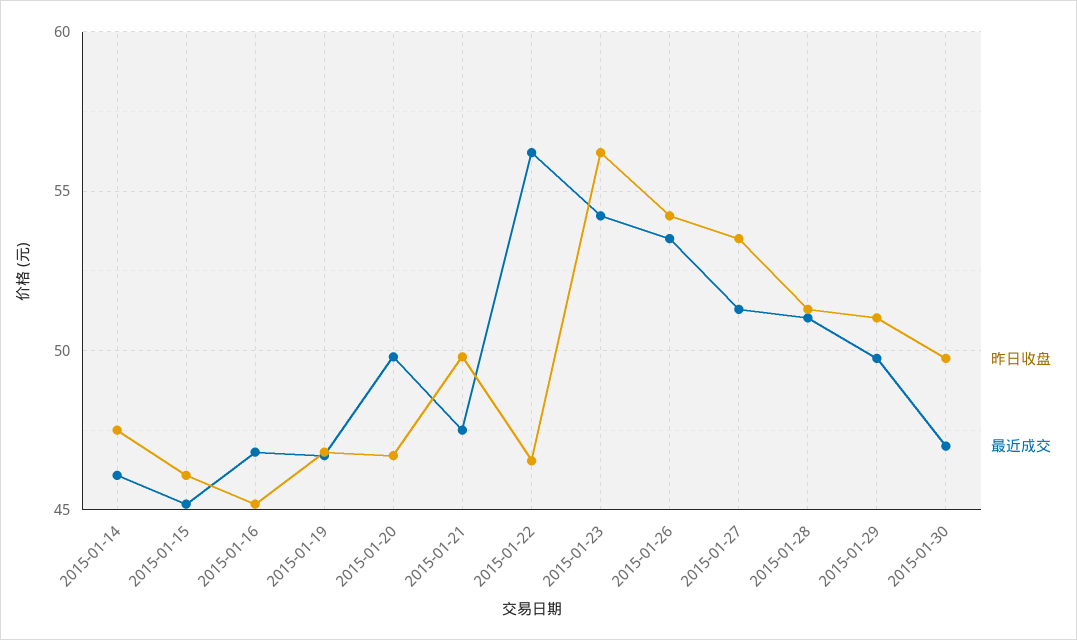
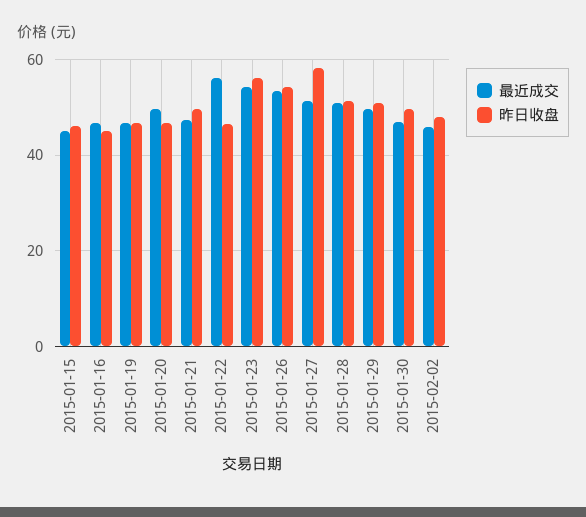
昨日收盘, 2015-01-14: 47.5 -> none
最近成交, 2015-01-14: 46 -> none
昨日收盘, 2015-01-27: 53.5 -> 58
最近成交, 2015-02-02: none -> 46
昨日收盘, 2015-02-02: none -> 48

